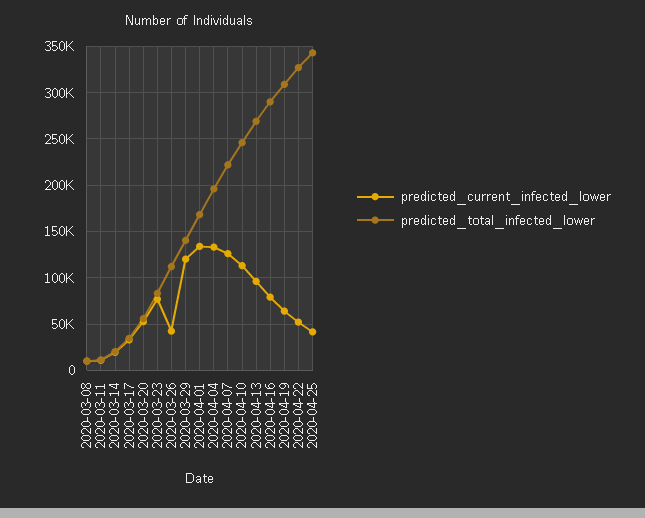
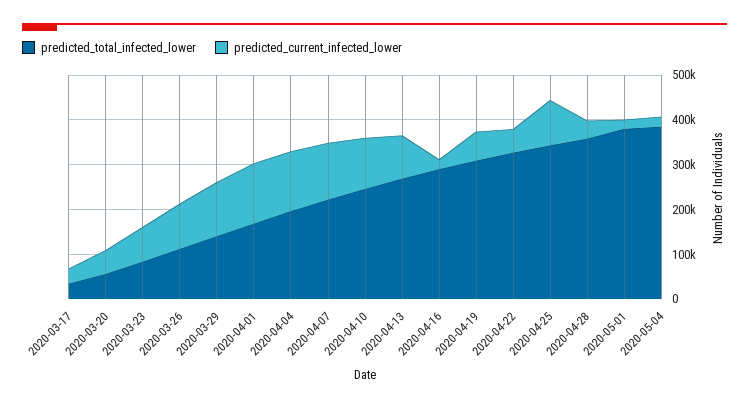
predicted_current_infected_lower, 2020-03-08: 10000 -> none
predicted_total_infected_lower, 2020-03-08: 10000 -> none
predicted_current_infected_lower, 2020-03-11: 10000 -> none
predicted_total_infected_lower, 2020-03-11: 10000 -> none
predicted_current_infected_lower, 2020-03-14: 20000 -> none
predicted_total_infected_lower, 2020-03-14: 20000 -> none
predicted_current_infected_lower, 2020-03-26: 40000 -> 100000
predicted_current_infected_lower, 2020-04-16: 80000 -> 20000
predicted_current_infected_lower, 2020-04-25: 40000 -> 100000
predicted_total_infected_lower, 2020-04-28: none -> 360000
predicted_current_infected_lower, 2020-04-28: none -> 40000
predicted_total_infected_lower, 2020-05-01: none -> 380000
predicted_current_infected_lower, 2020-05-01: none -> 20000
predicted_total_infected_lower, 2020-05-04: none -> 380000
predicted_current_infected_lower, 2020-05-04: none -> 20000

